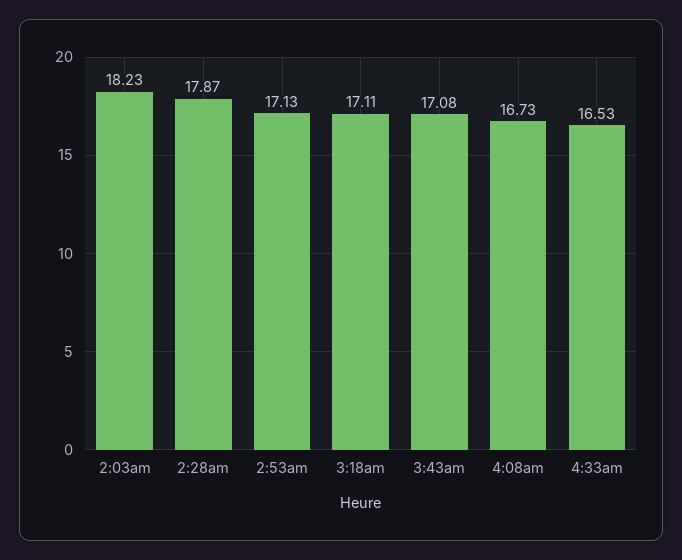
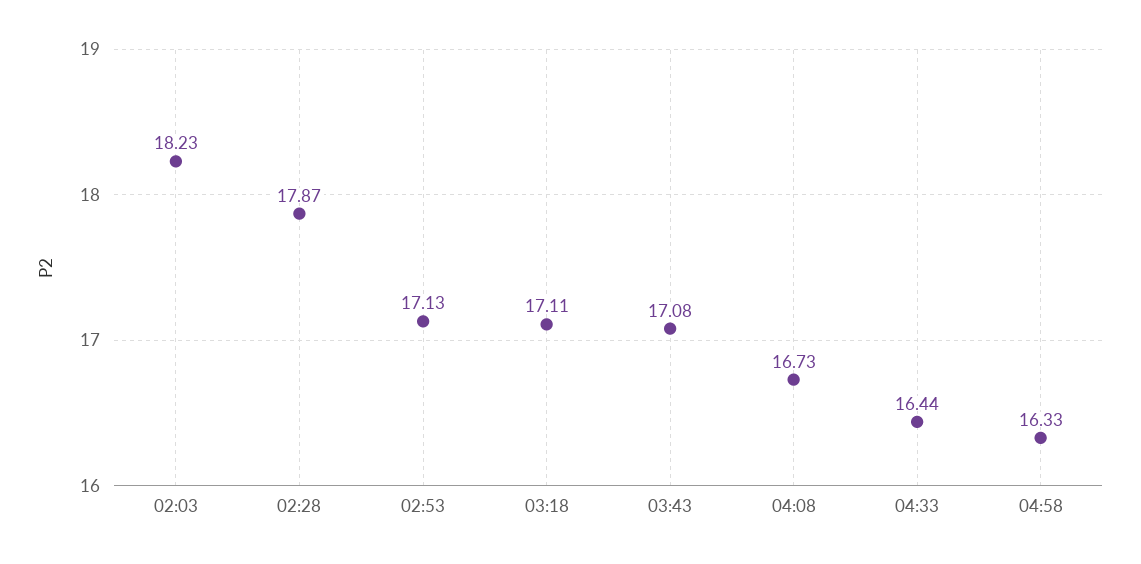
4:33am: 16.53 -> 16.44
04:58: none -> 16.33

